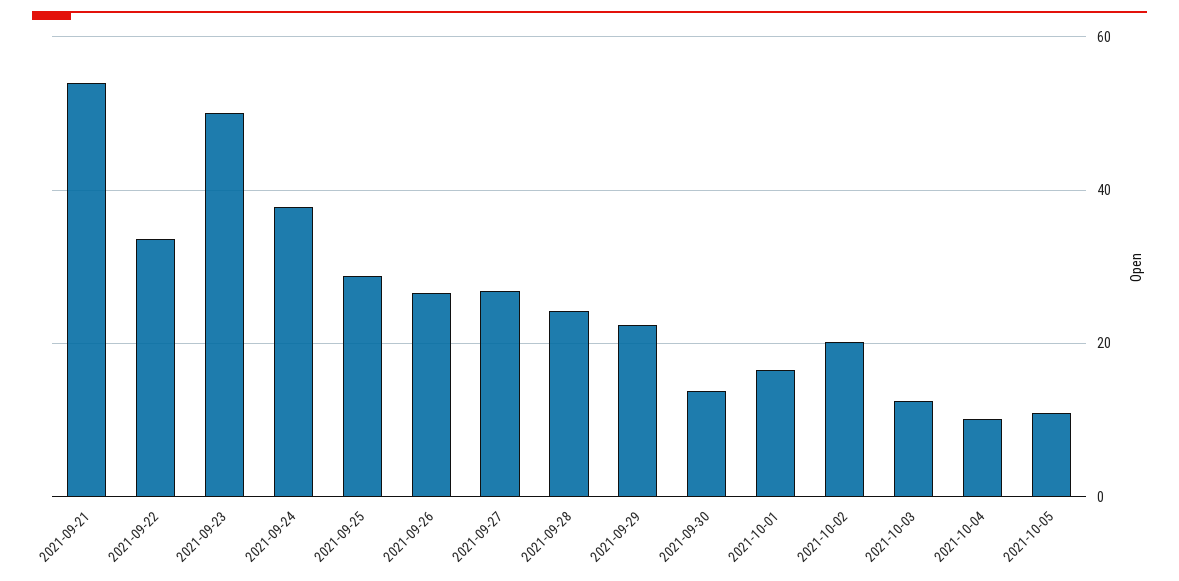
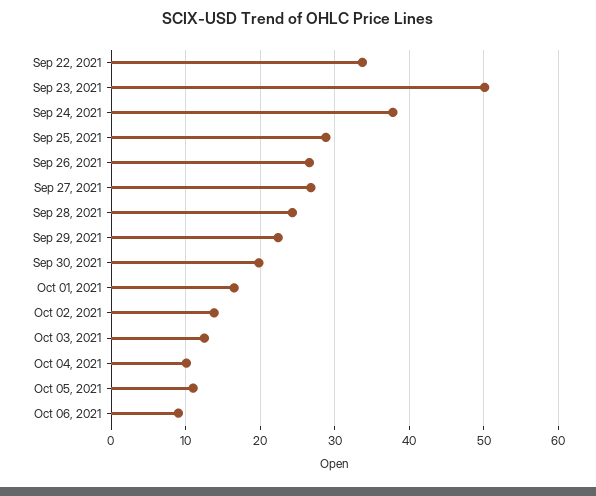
2021-09-21: 54 -> none
2021-09-30: 14 -> 20
2021-10-02: 20 -> 14
Oct 06, 2021: none -> 9

